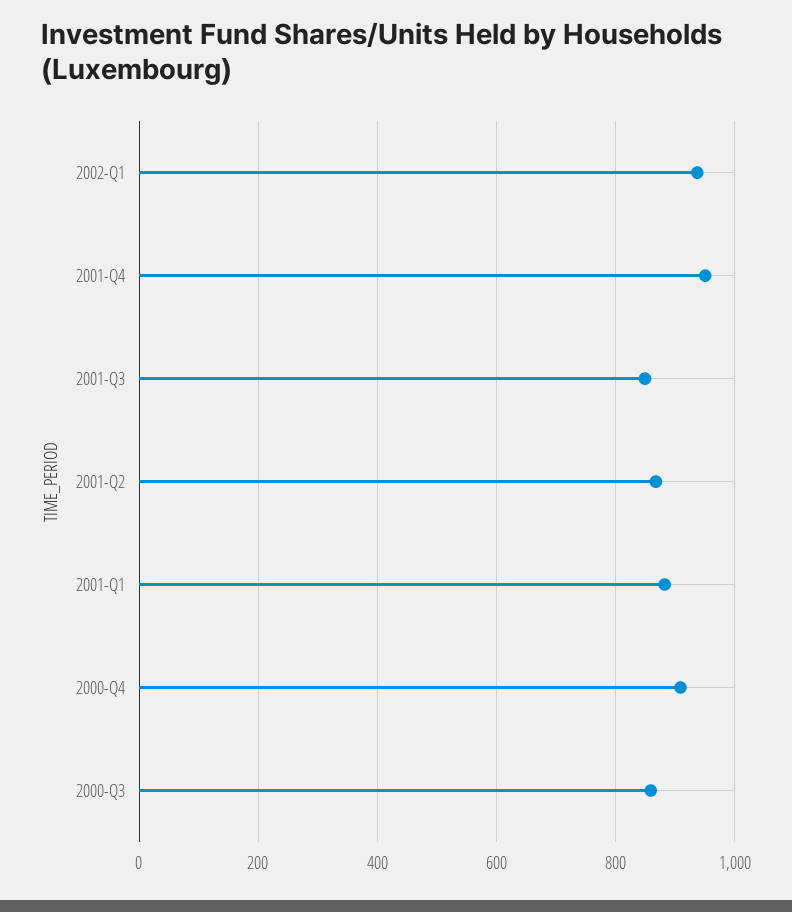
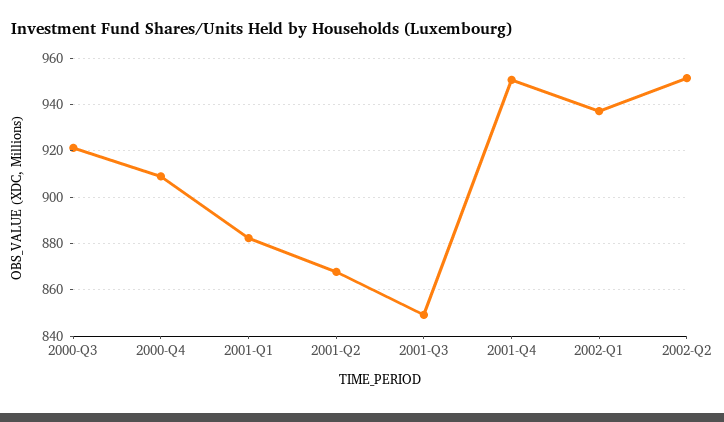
2000-Q3: 860 -> 920
2002-Q2: none -> 950

